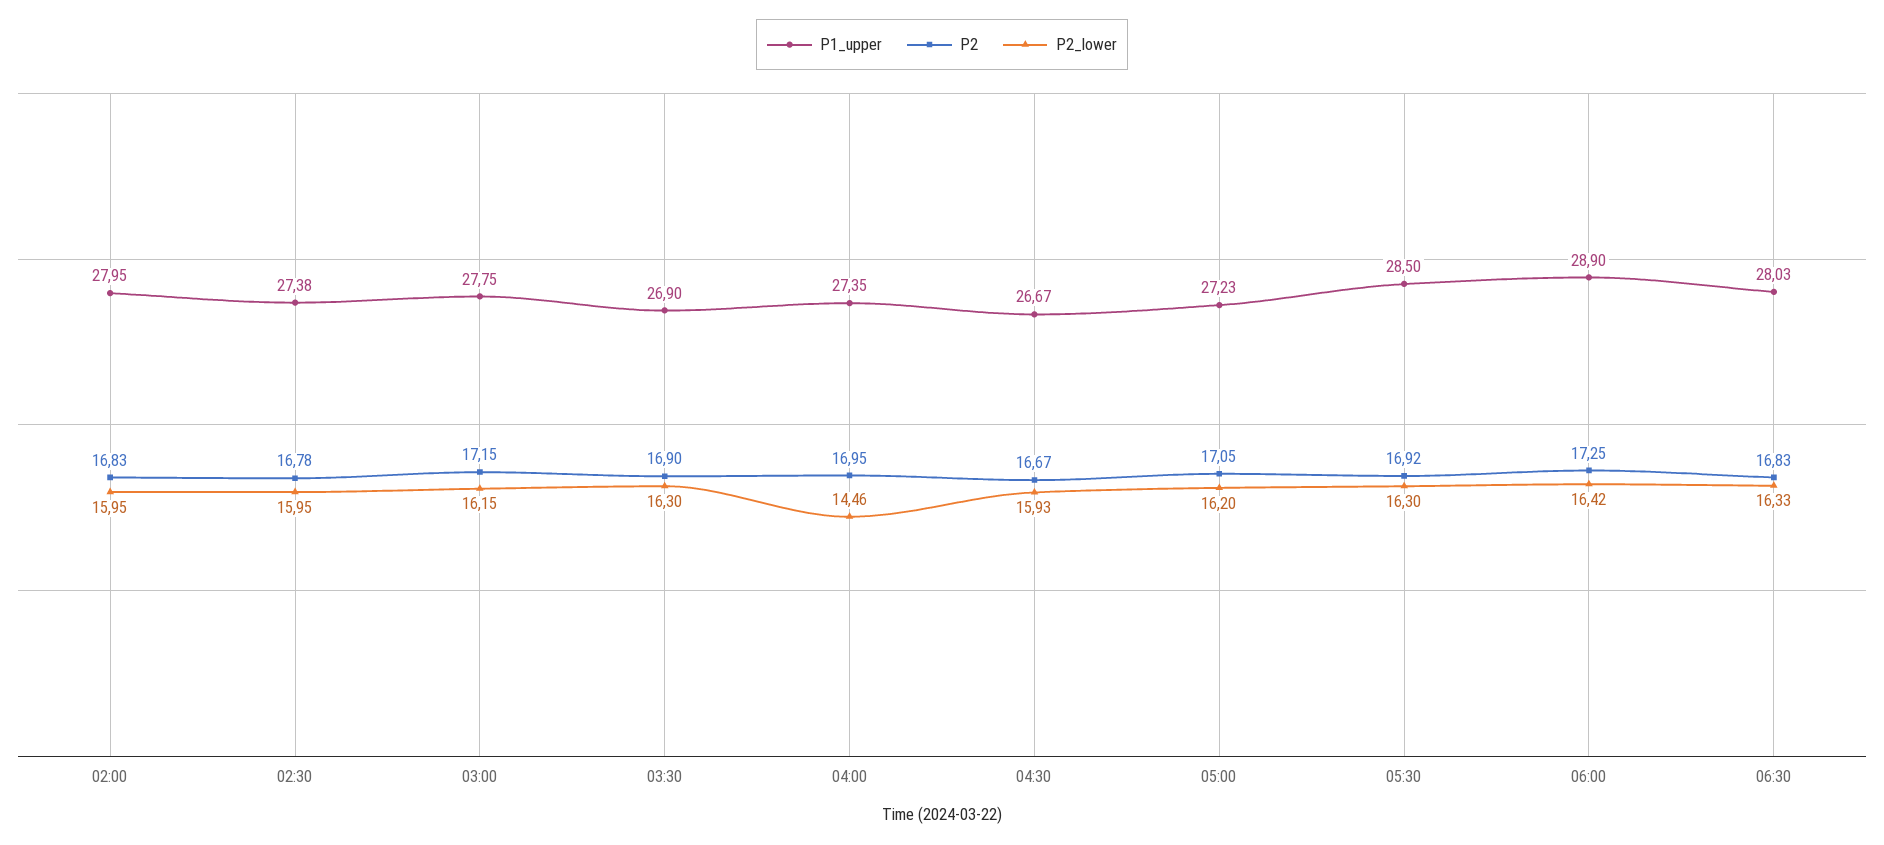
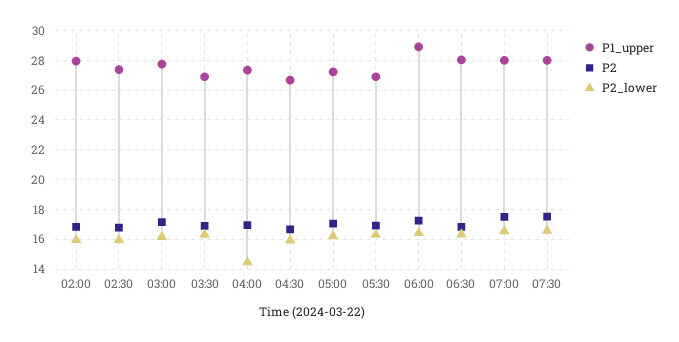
P1_upper, 05:30: 28.5 -> 27
P1_upper, 07:00: none -> 28
P2, 07:00: none -> 17.5
P2_lower, 07:00: none -> 16.5
P1_upper, 07:30: none -> 28
P2, 07:30: none -> 17.5
P2_lower, 07:30: none -> 16.5

